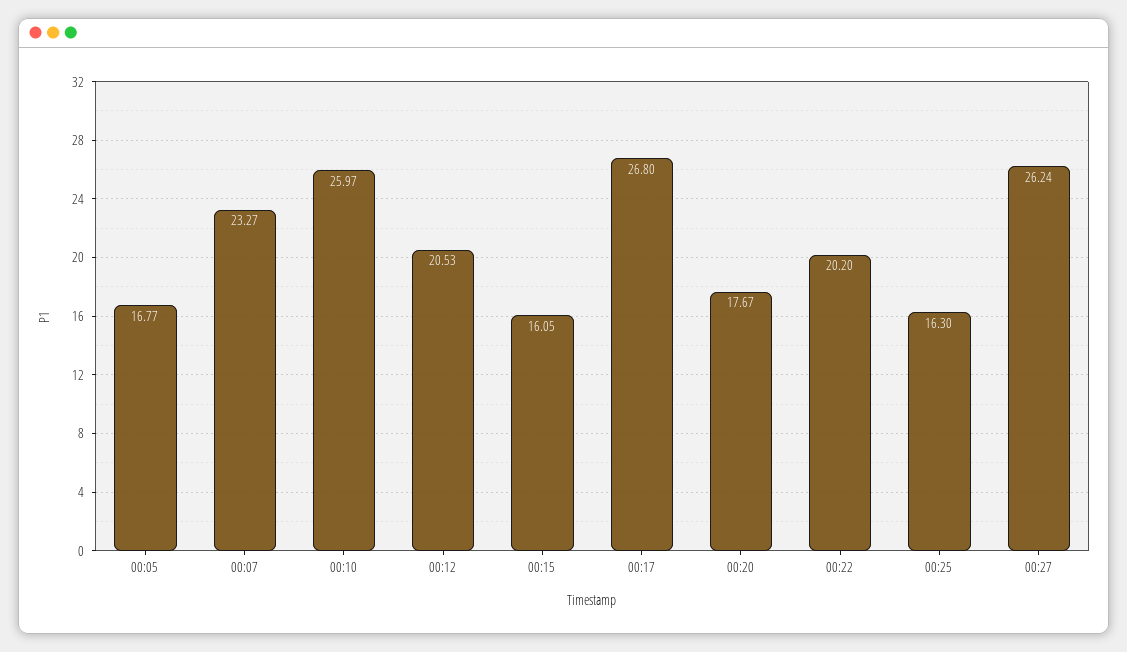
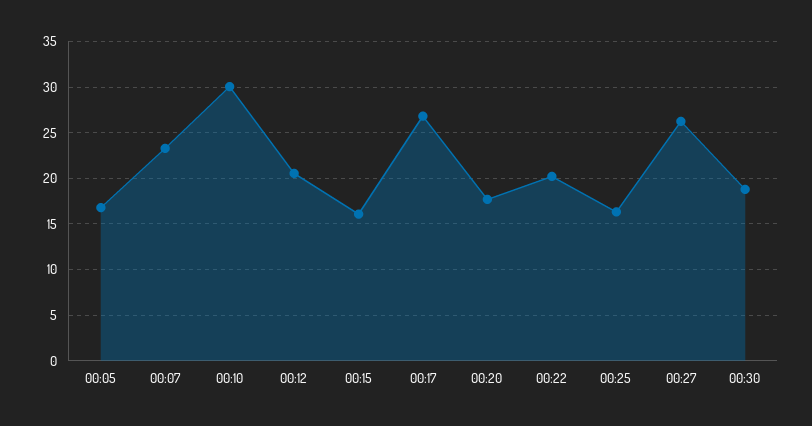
00:10: 25.97 -> 30
00:30: none -> 19

